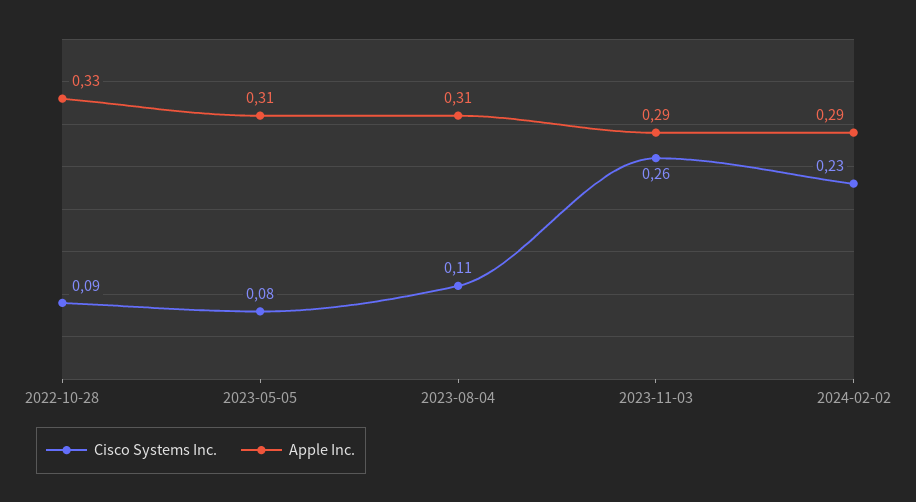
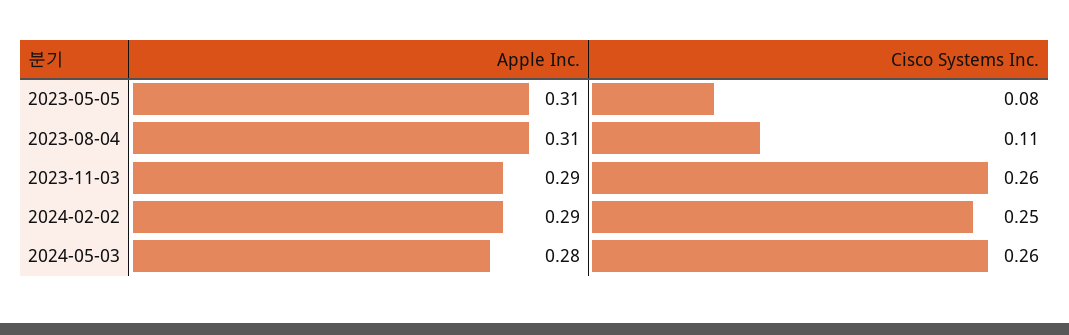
Cisco Systems Inc., 2022-10-28: 0.09 -> none
Apple Inc., 2022-10-28: 0.33 -> none
Cisco Systems Inc., 2024-02-02: 0.23 -> 0.25
Apple Inc., 2024-05-03: none -> 0.28
Cisco Systems Inc., 2024-05-03: none -> 0.26

